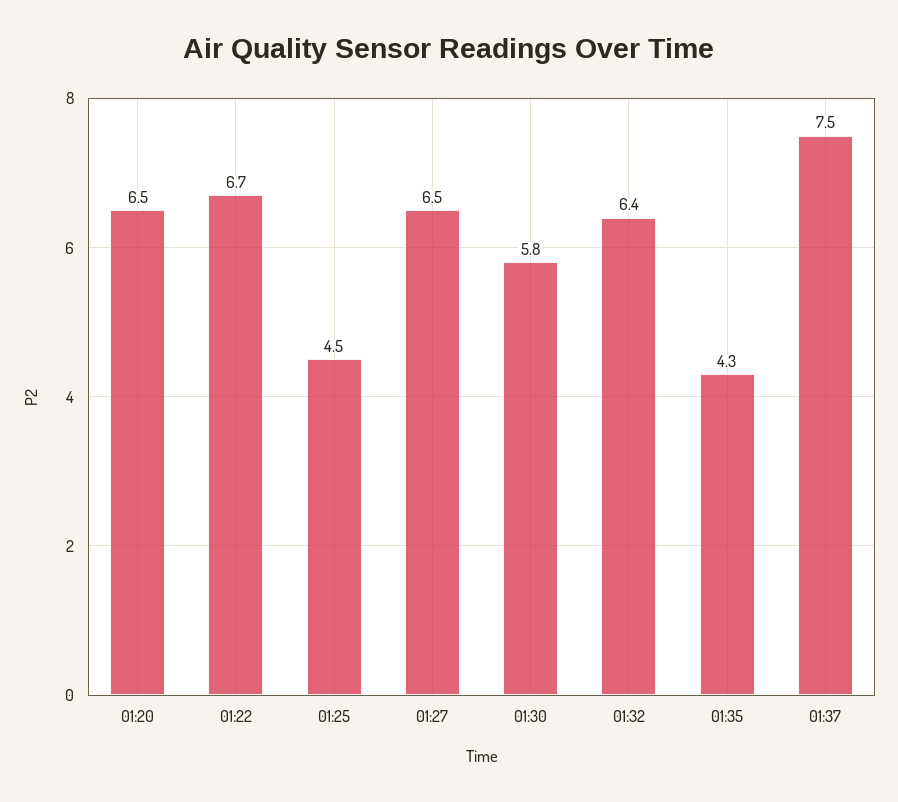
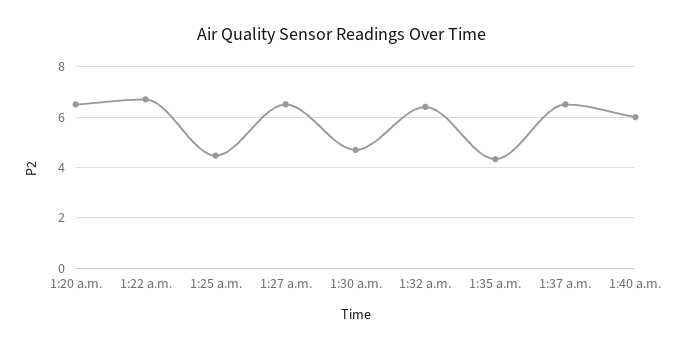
01:30: 5.8 -> 4.75
01:37: 7.5 -> 6.5
1:40 a.m.: none -> 6

